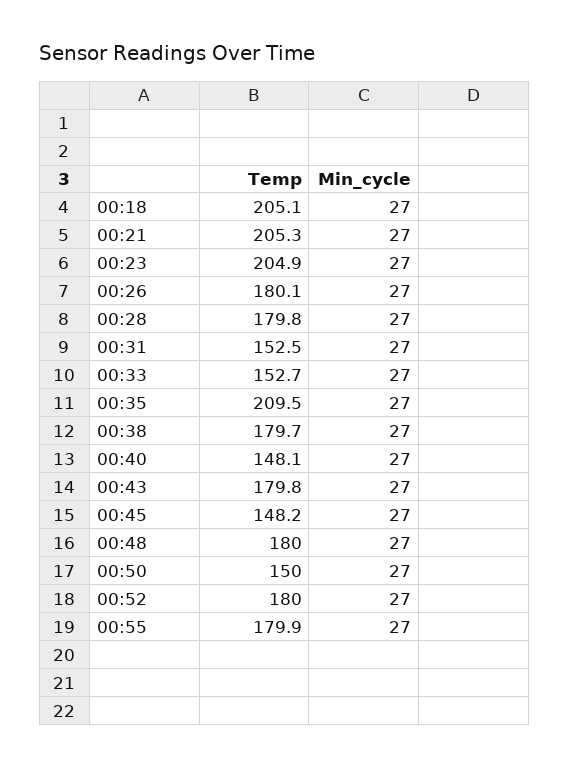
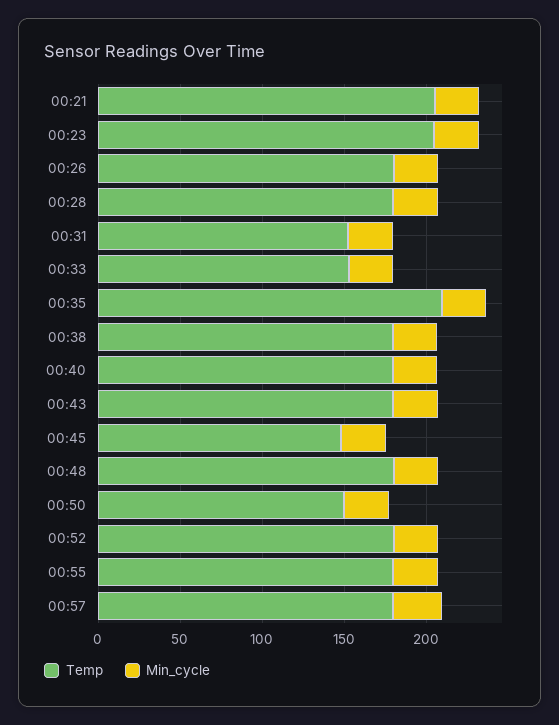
Temp, 00:18: 205.1 -> none
Min_cycle, 00:18: 27 -> none
Temp, 00:40: 148.1 -> 180
Temp, 00:57: none -> 180
Min_cycle, 00:57: none -> 30

